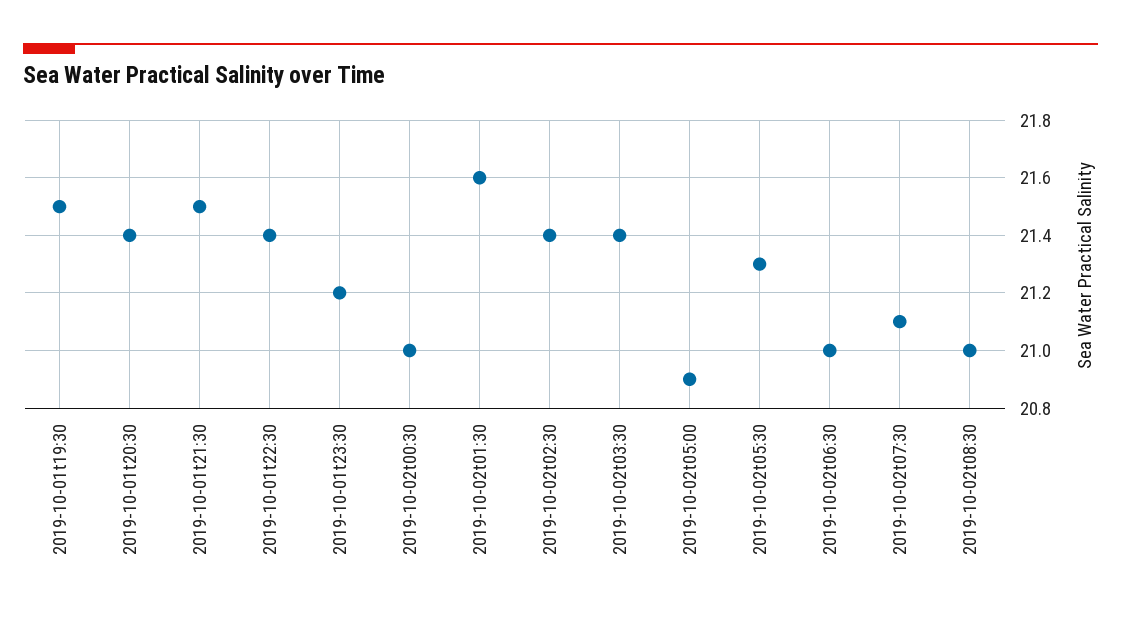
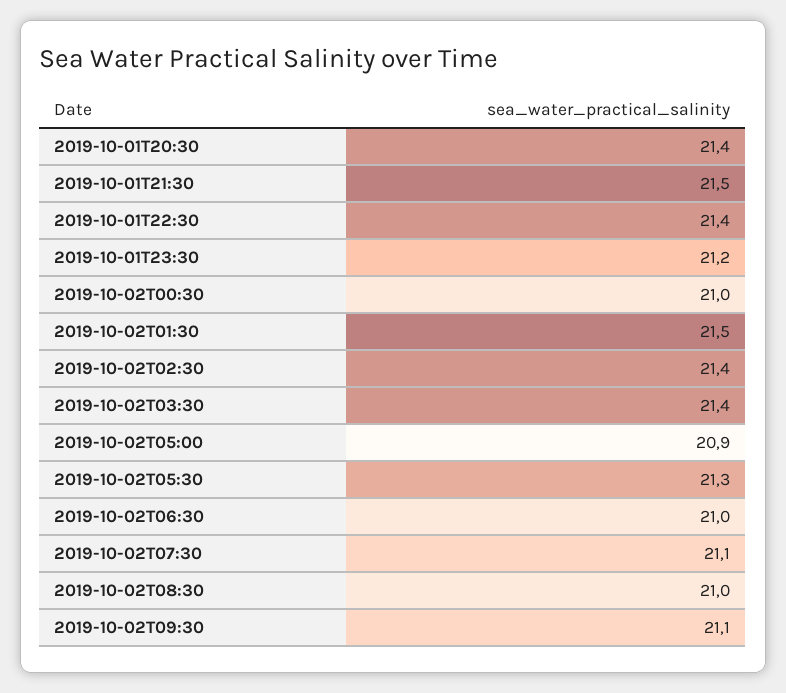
2019-10-01t19:30: 21.5 -> none
2019-10-02t01:30: 21.6 -> 21.5
2019-10-02T09:30: none -> 21.1

